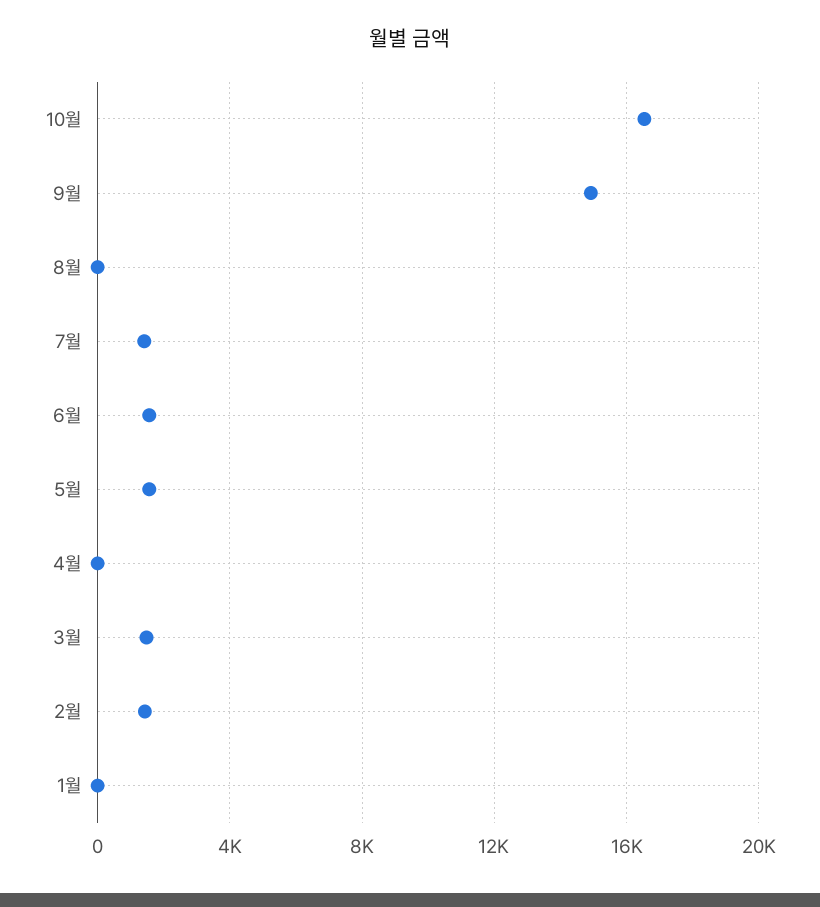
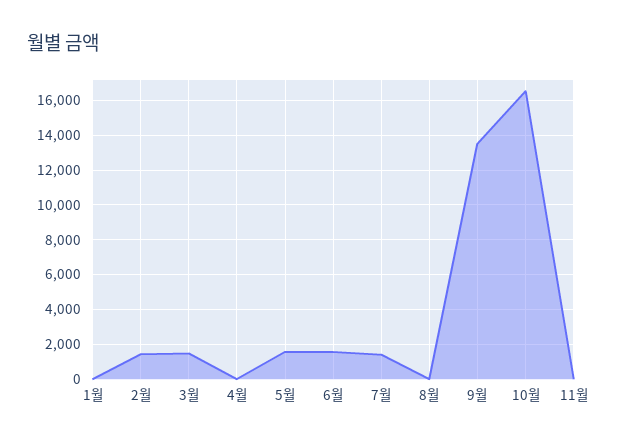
9월: 15000 -> 13500
11월: none -> 0

